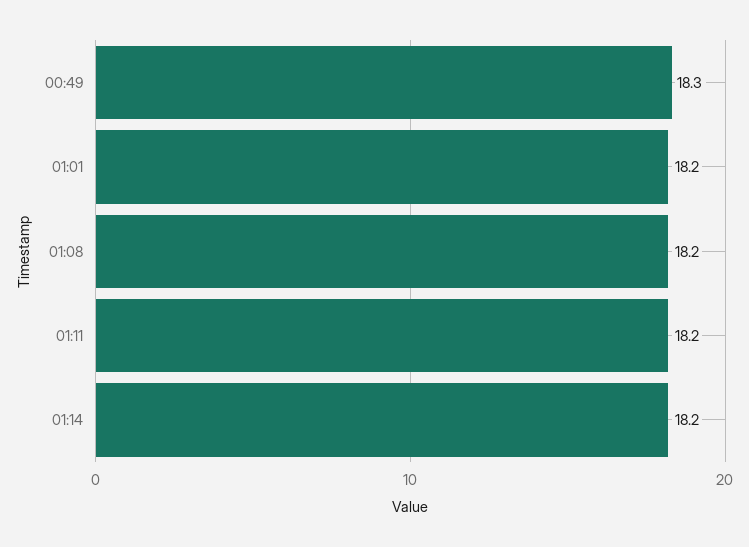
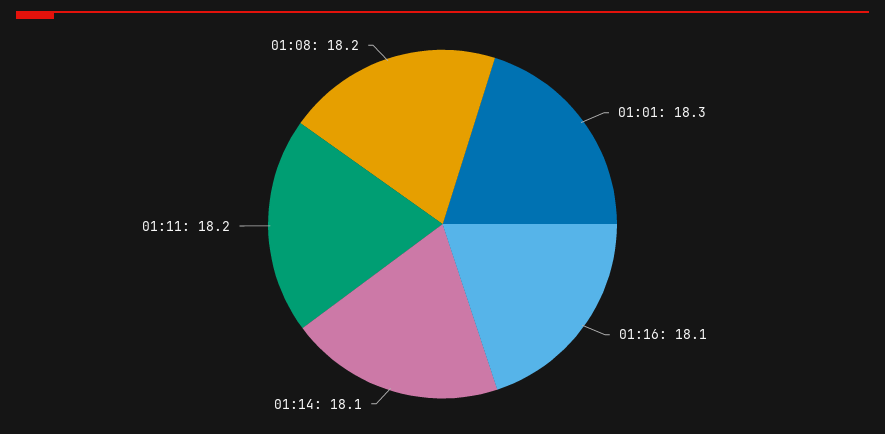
00:49: 18.3 -> none
01:01: 18.2 -> 18.3
01:14: 18.2 -> 18.1
01:16: none -> 18.1

